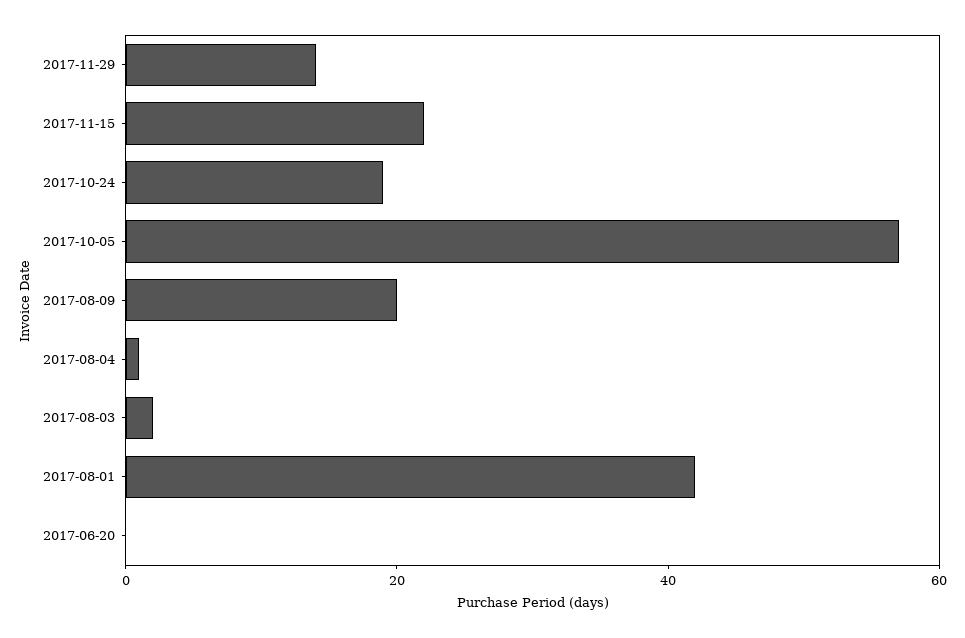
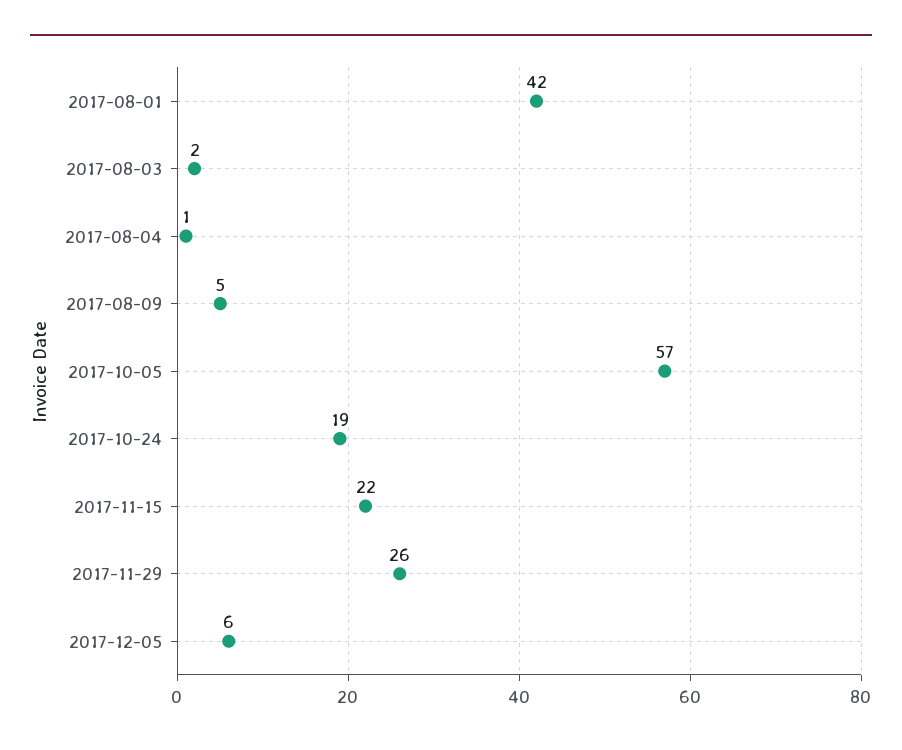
2017-11-29: 15 -> 26
2017-08-09: 20 -> 5
2017-06-20: 0 -> none
2017-12-05: none -> 6

